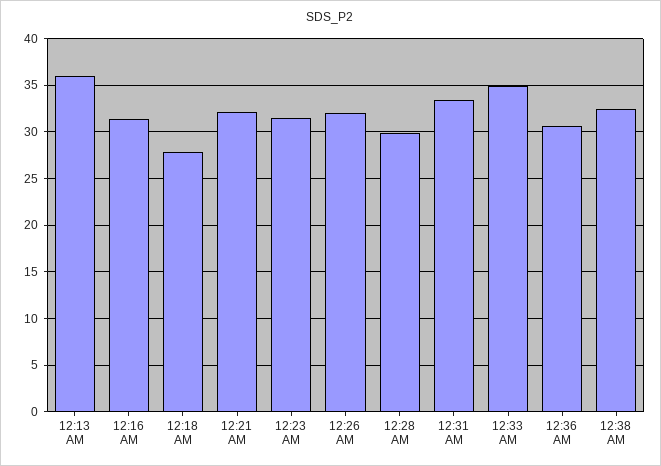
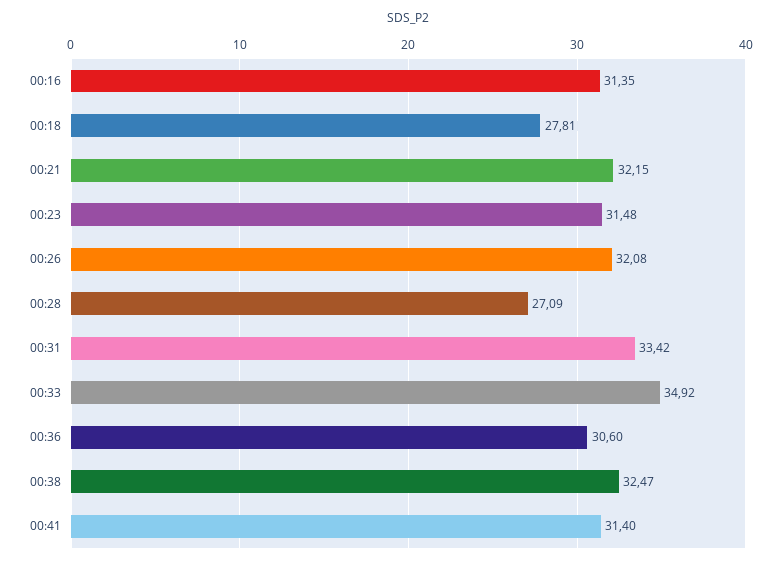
12:13 AM: 36 -> none
12:28 AM: 30 -> 27.09
00:41: none -> 31.4

